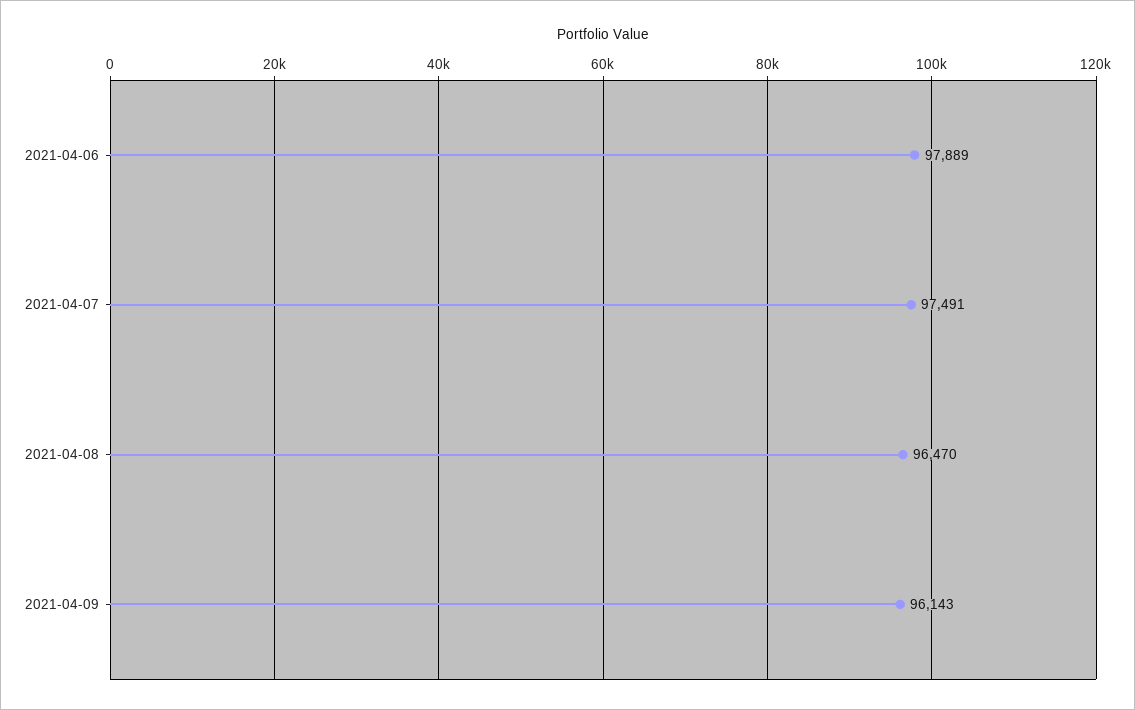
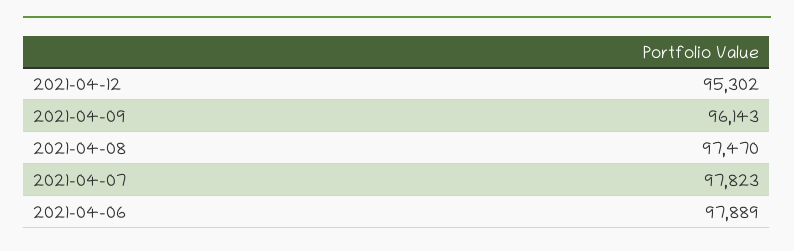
2021-04-07: 97491 -> 97823
2021-04-08: 96470 -> 97470
2021-04-12: none -> 95302

